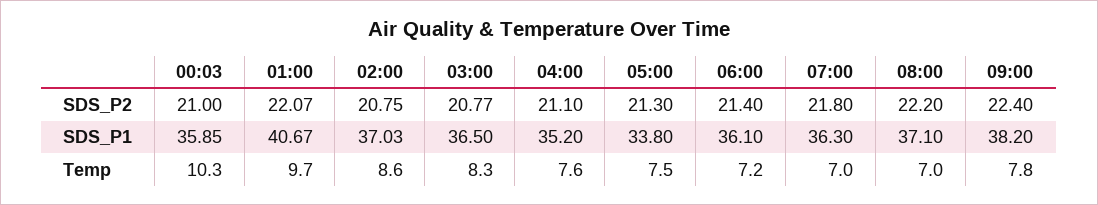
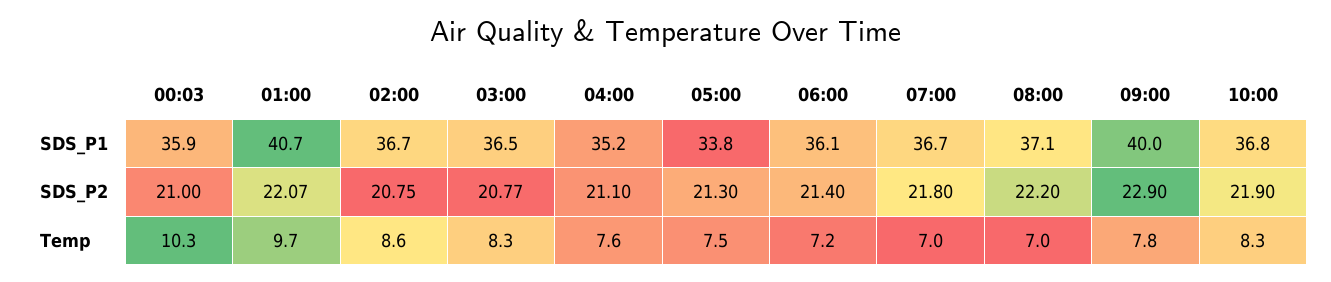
09:00, SDS_P2: 22.4 -> 22.9
02:00, SDS_P1: 37.03 -> 36.7
07:00, SDS_P1: 36.3 -> 36.7
09:00, SDS_P1: 38.2 -> 40
10:00, SDS_P1: none -> 36.8
10:00, SDS_P2: none -> 21.9
10:00, Temp: none -> 8.3

